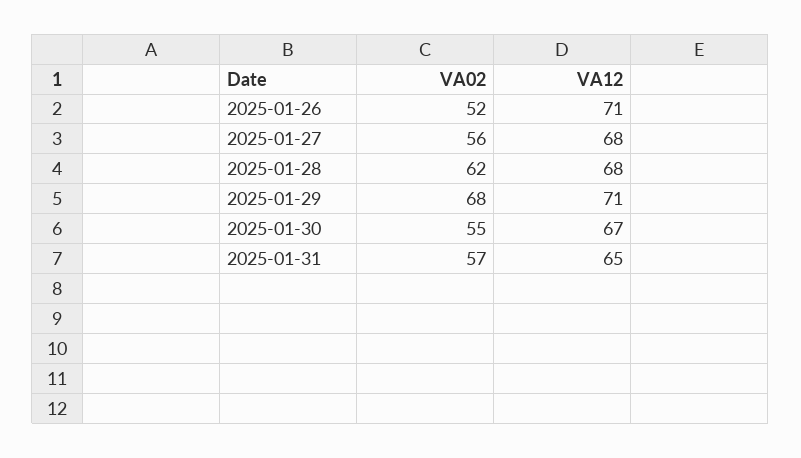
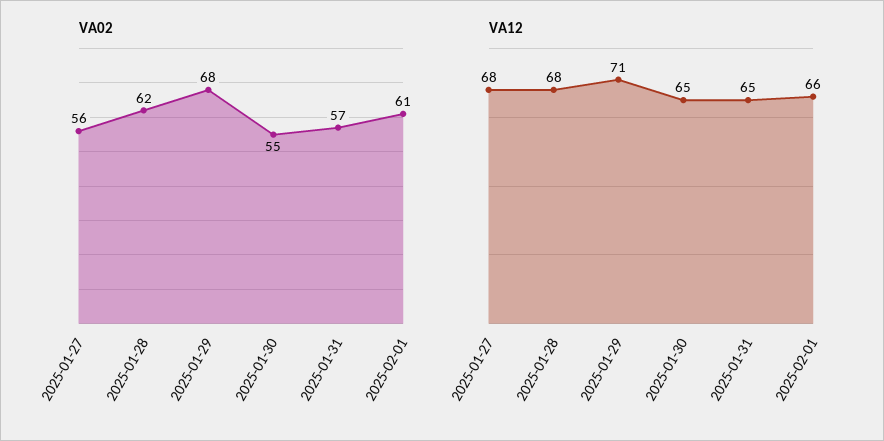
VA02, 2025-01-26: 52 -> none
VA12, 2025-01-26: 71 -> none
VA12, 2025-01-30: 67 -> 65
VA02, 2025-02-01: none -> 61
VA12, 2025-02-01: none -> 66

